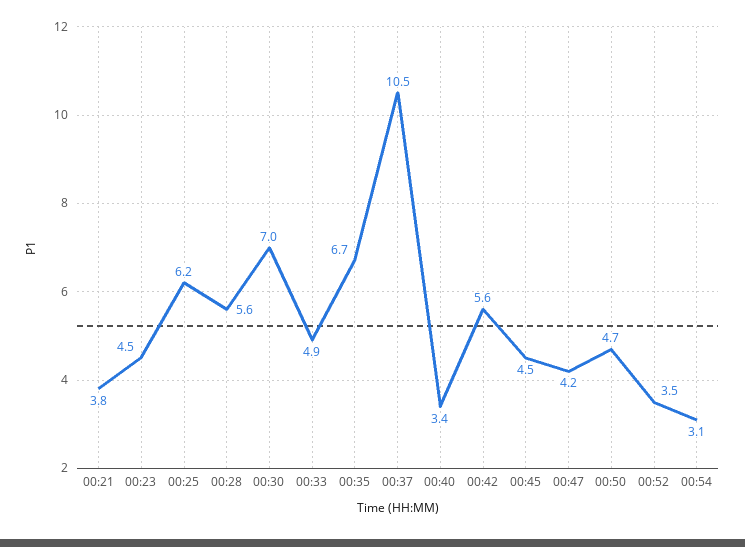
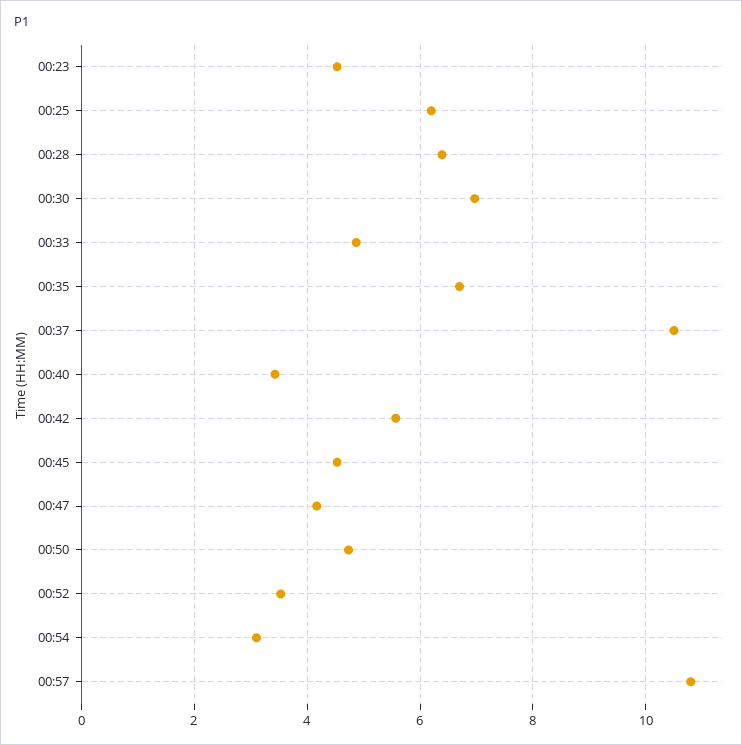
00:21: 3.8 -> none
00:28: 5.6 -> 6.4
00:57: none -> 10.8

